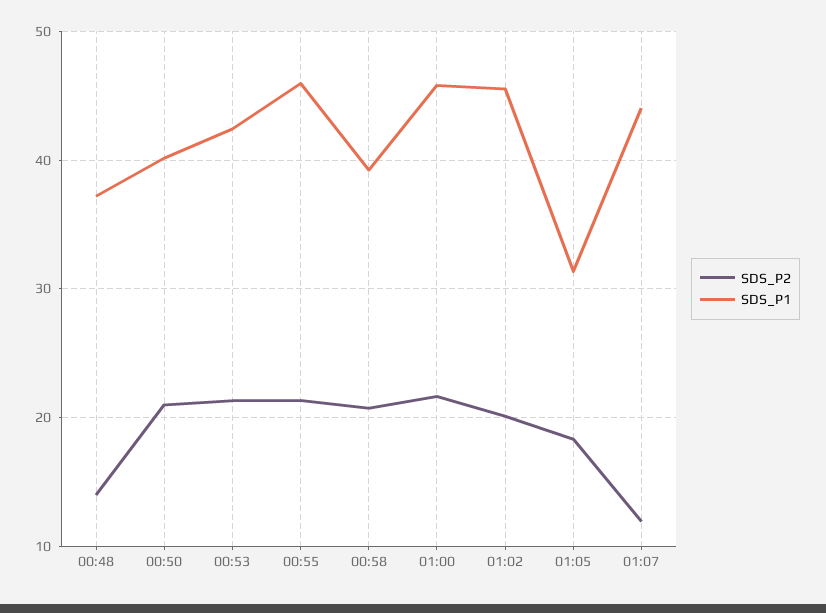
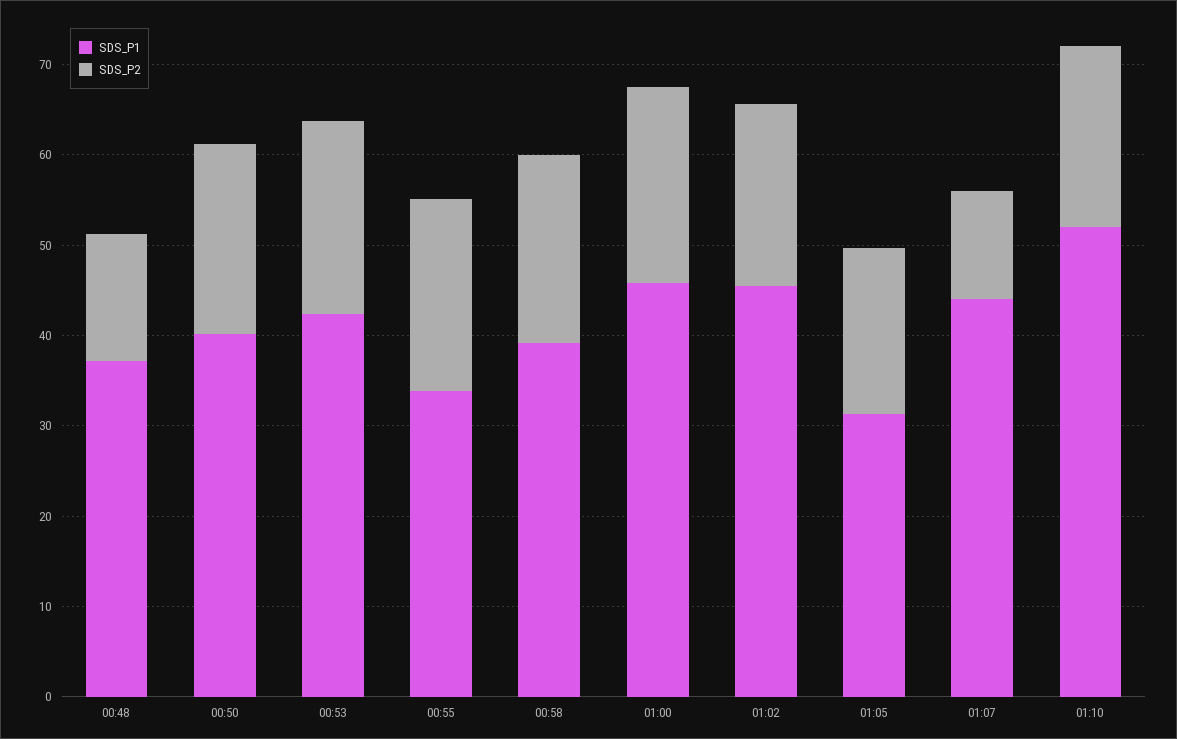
SDS_P1, 00:55: 46 -> 34
SDS_P1, 01:10: none -> 52
SDS_P2, 01:10: none -> 20

